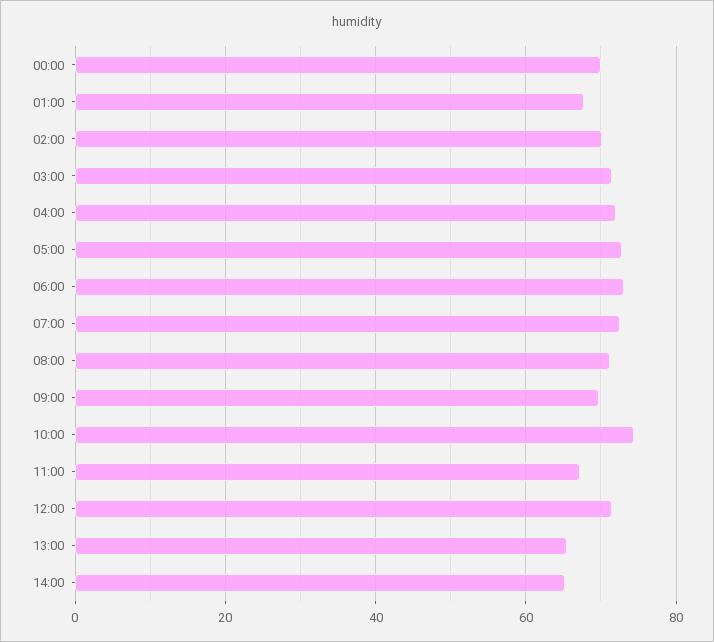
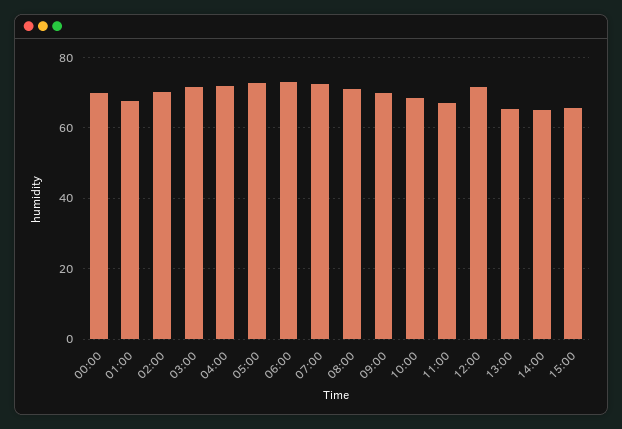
10:00: 74 -> 68
15:00: none -> 66

